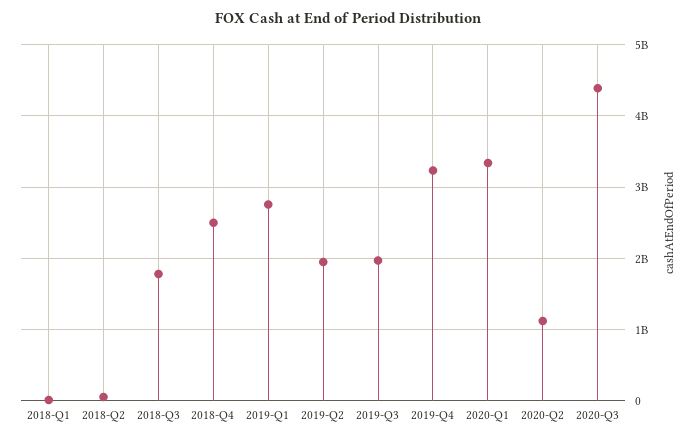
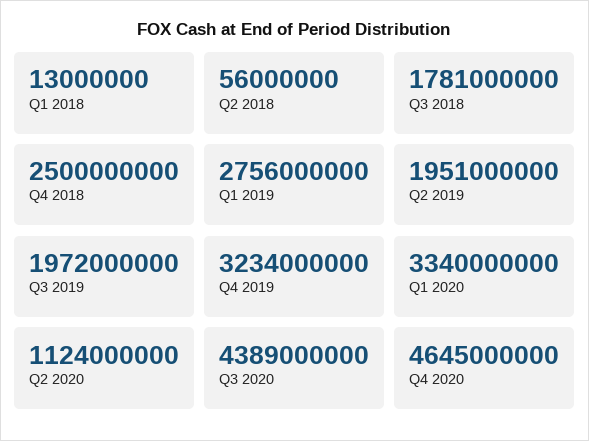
Q4 2020: none -> 4645000000

